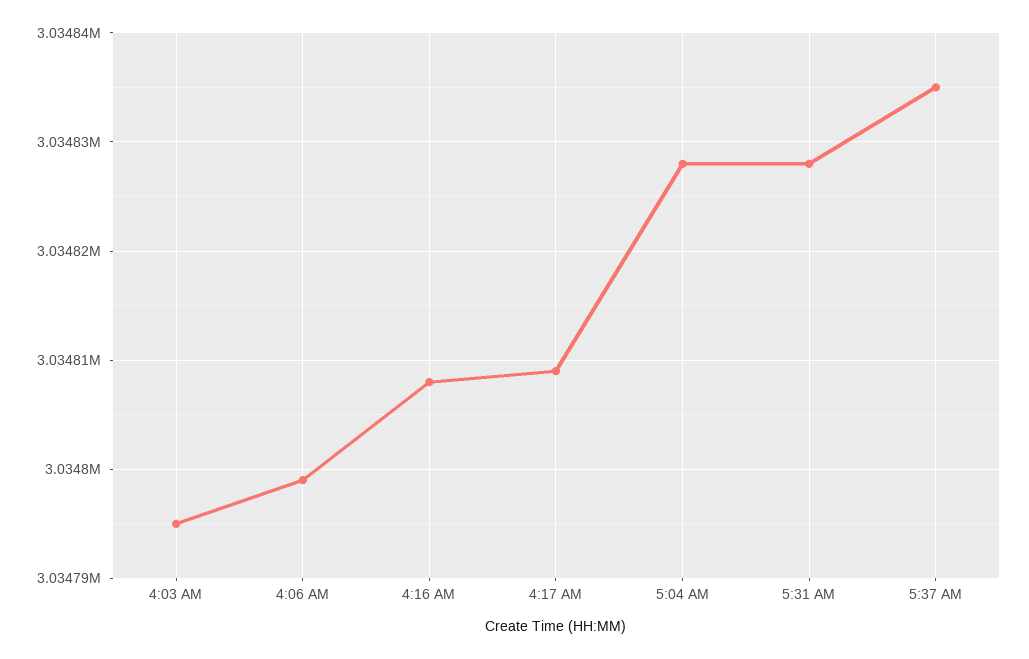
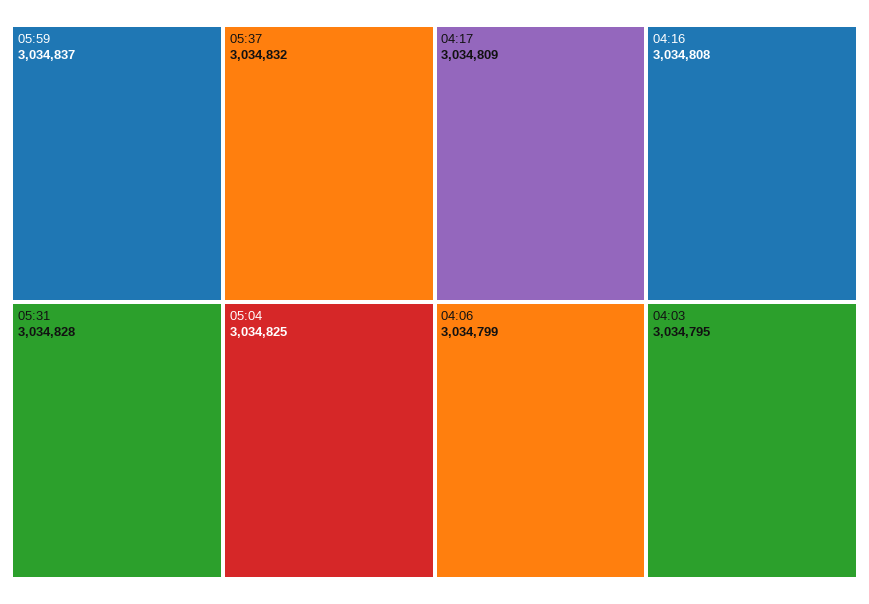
5:04 AM: 3034828 -> 3034825
5:37 AM: 3034835 -> 3034832
05:59: none -> 3034837

